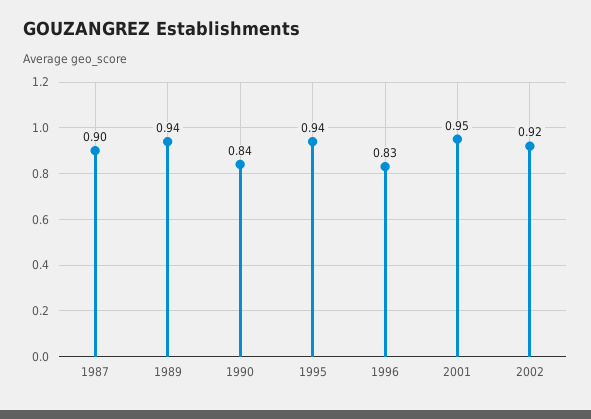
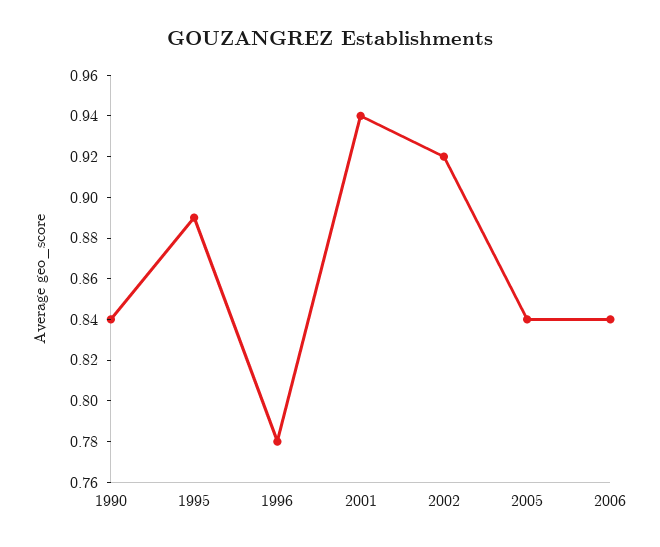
1987: 0.9 -> none
1989: 0.94 -> none
1995: 0.94 -> 0.89
1996: 0.83 -> 0.78
2001: 0.95 -> 0.94
2005: none -> 0.84
2006: none -> 0.84

